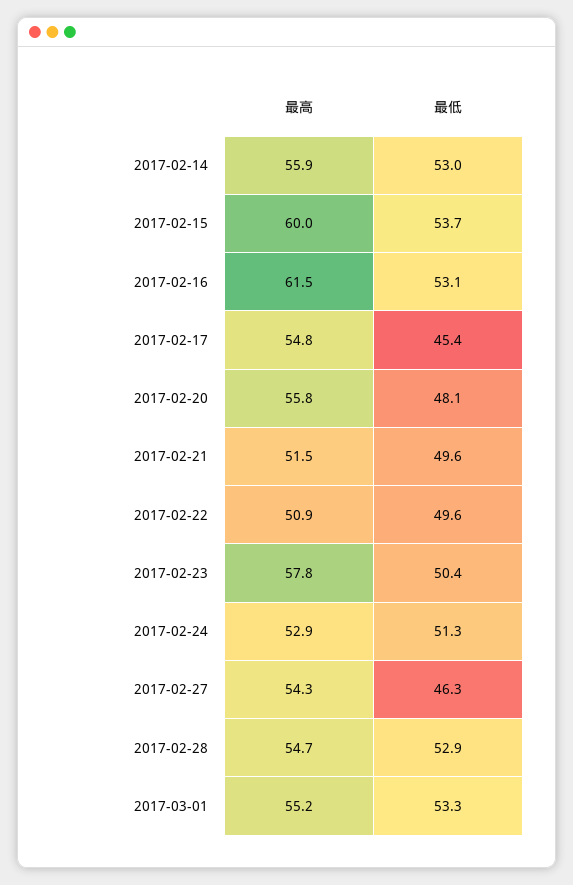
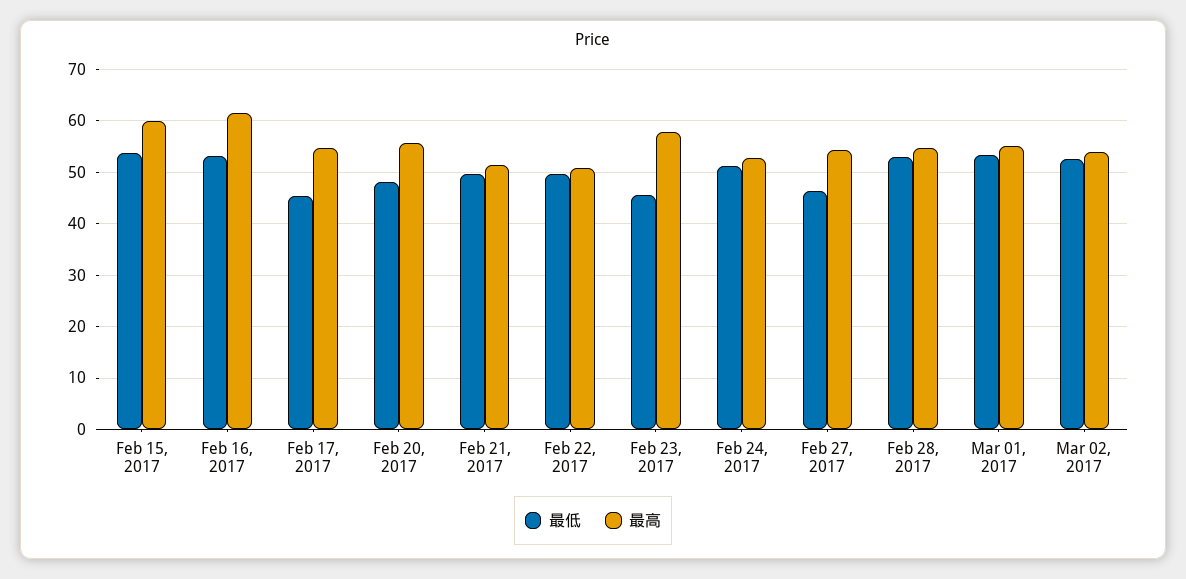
最高, 2017-02-14: 55.9 -> none
最低, 2017-02-14: 53 -> none
最低, 2017-02-23: 50.4 -> 46
最低, Mar 02, 2017: none -> 52
最高, Mar 02, 2017: none -> 54

